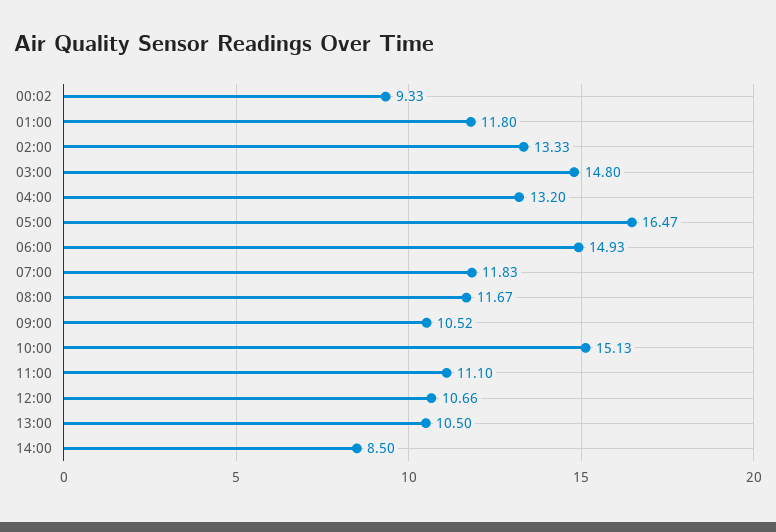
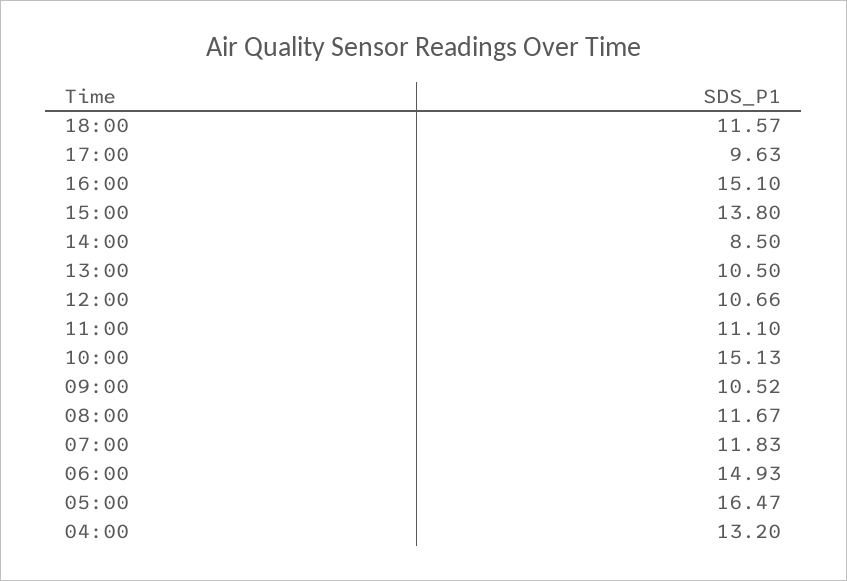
00:02: 9.33 -> none
01:00: 11.8 -> none
02:00: 13.33 -> none
03:00: 14.8 -> none
18:00: none -> 11.57
17:00: none -> 9.63
16:00: none -> 15.1
15:00: none -> 13.8

